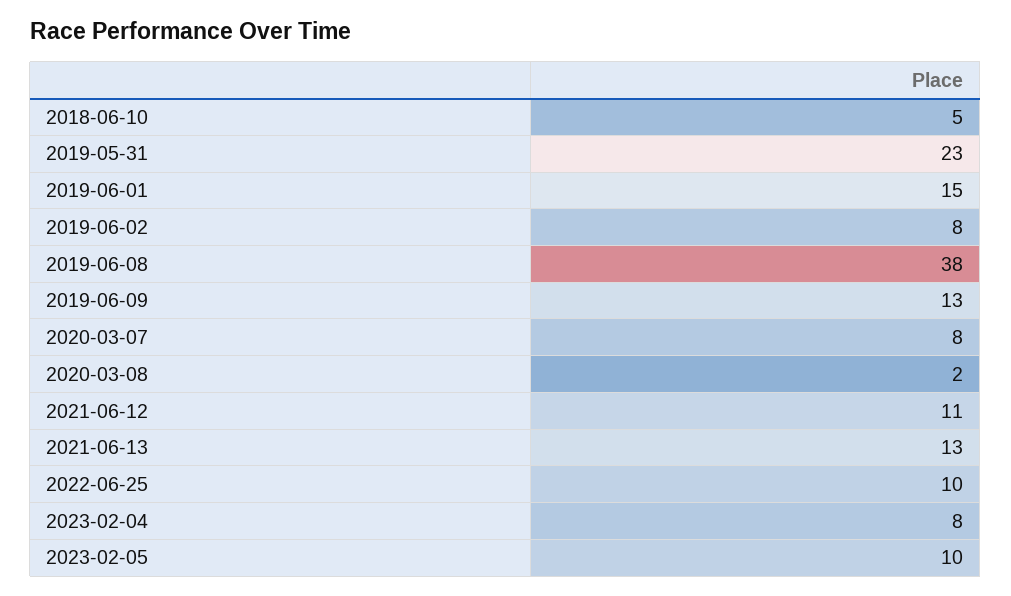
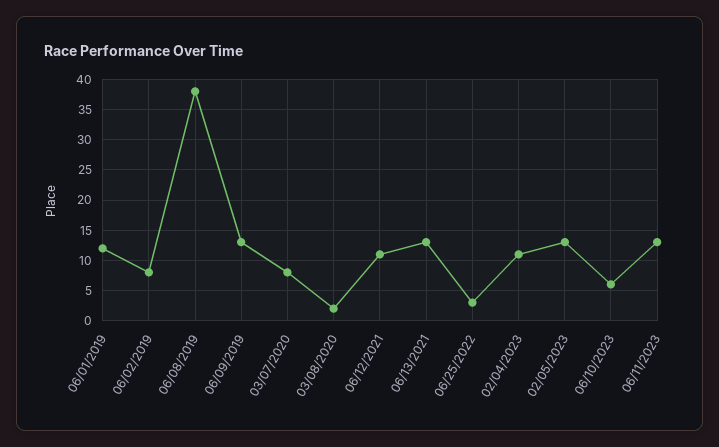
2018-06-10: 5 -> none
2019-05-31: 23 -> none
2019-06-01: 15 -> 12
2022-06-25: 10 -> 3
2023-02-04: 8 -> 11
2023-02-05: 10 -> 13
06/10/2023: none -> 6
06/11/2023: none -> 13

